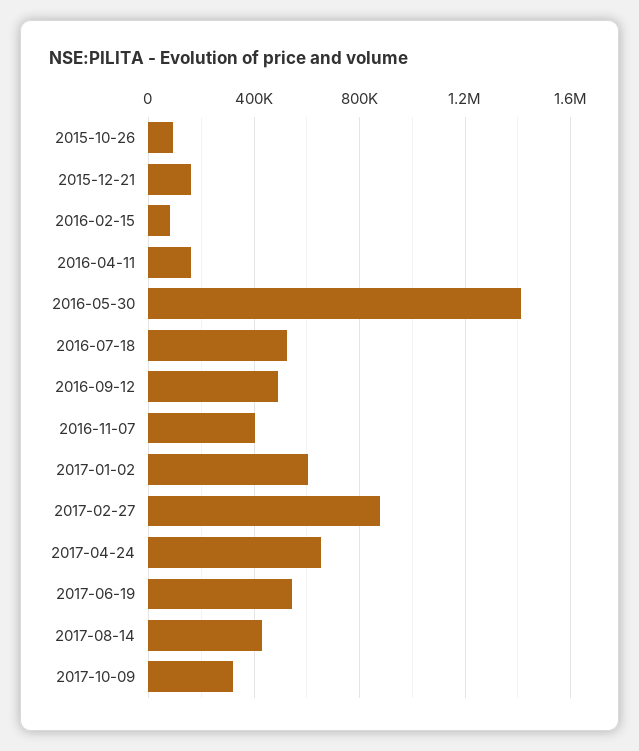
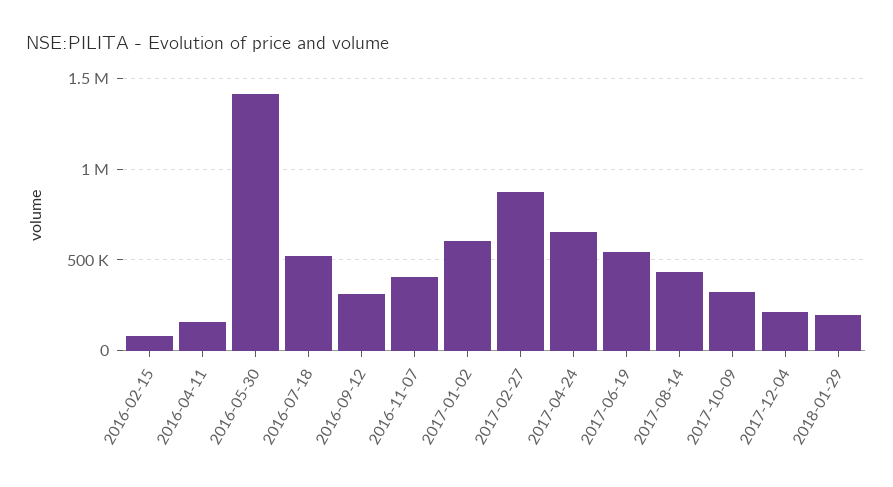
2015-10-26: 100000 -> none
2015-12-21: 150000 -> none
2016-09-12: 500000 -> 300000
2017-12-04: none -> 200000
2018-01-29: none -> 200000

